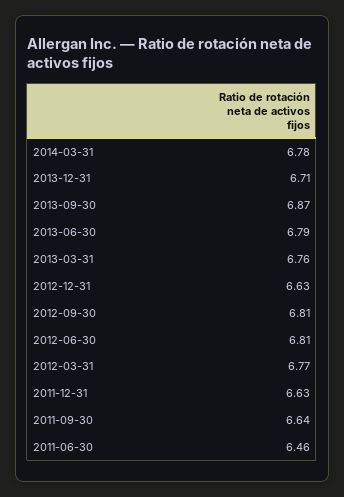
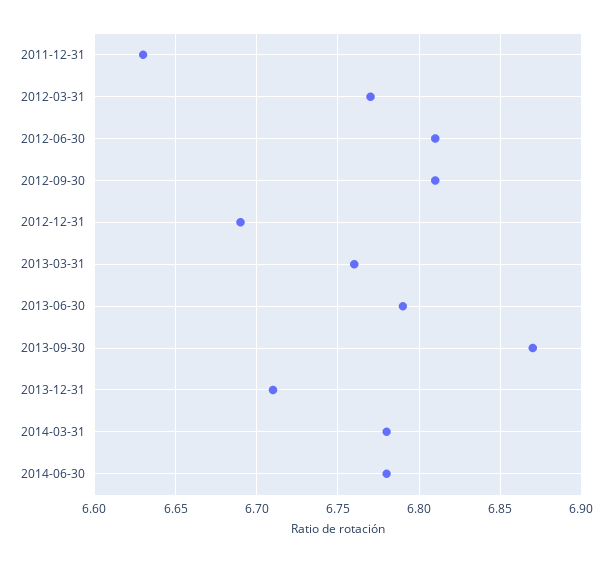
2012-12-31: 6.63 -> 6.69
2011-09-30: 6.64 -> none
2011-06-30: 6.46 -> none
2014-06-30: none -> 6.78

